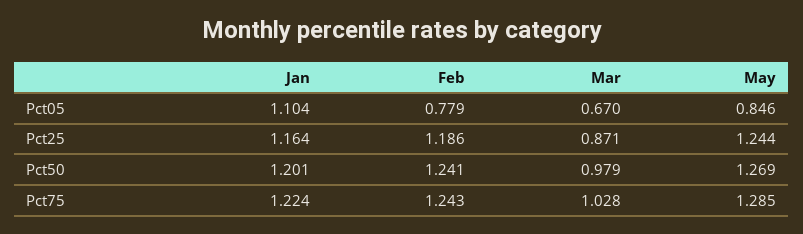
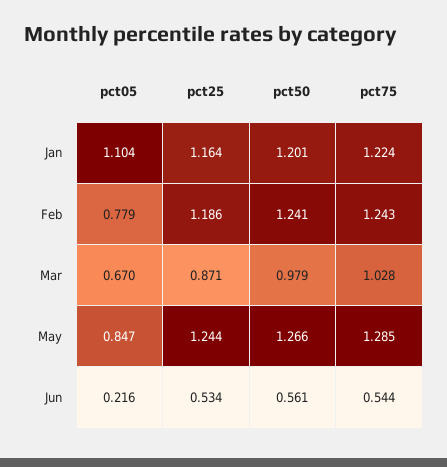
May, Pct05: 0.846 -> 0.847
May, Pct50: 1.269 -> 1.266
Jun, Pct05: none -> 0.216
Jun, Pct25: none -> 0.534
Jun, Pct50: none -> 0.561
Jun, Pct75: none -> 0.544

